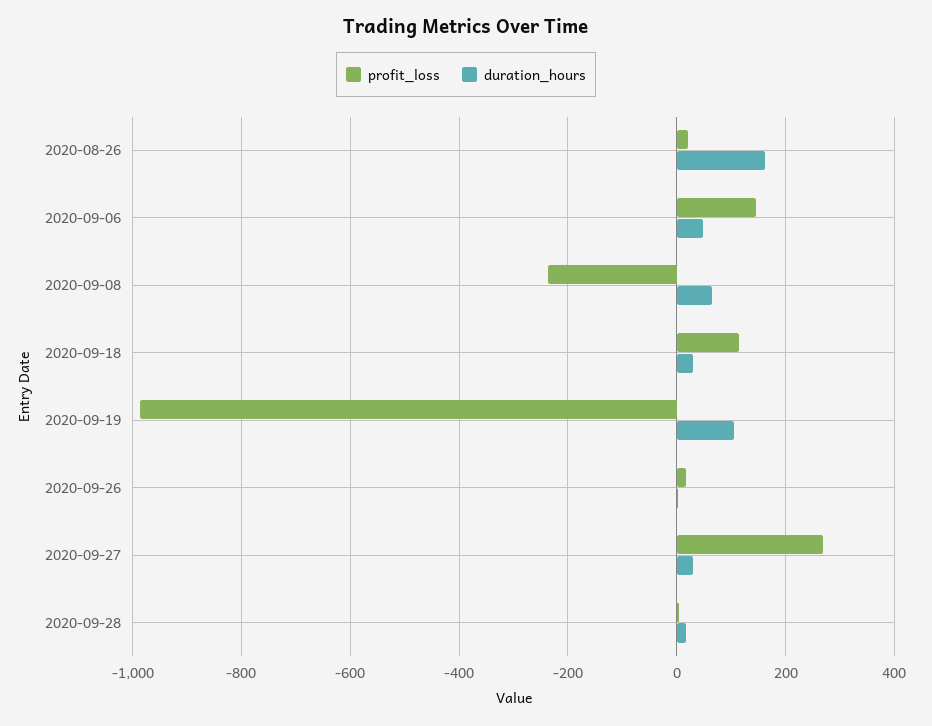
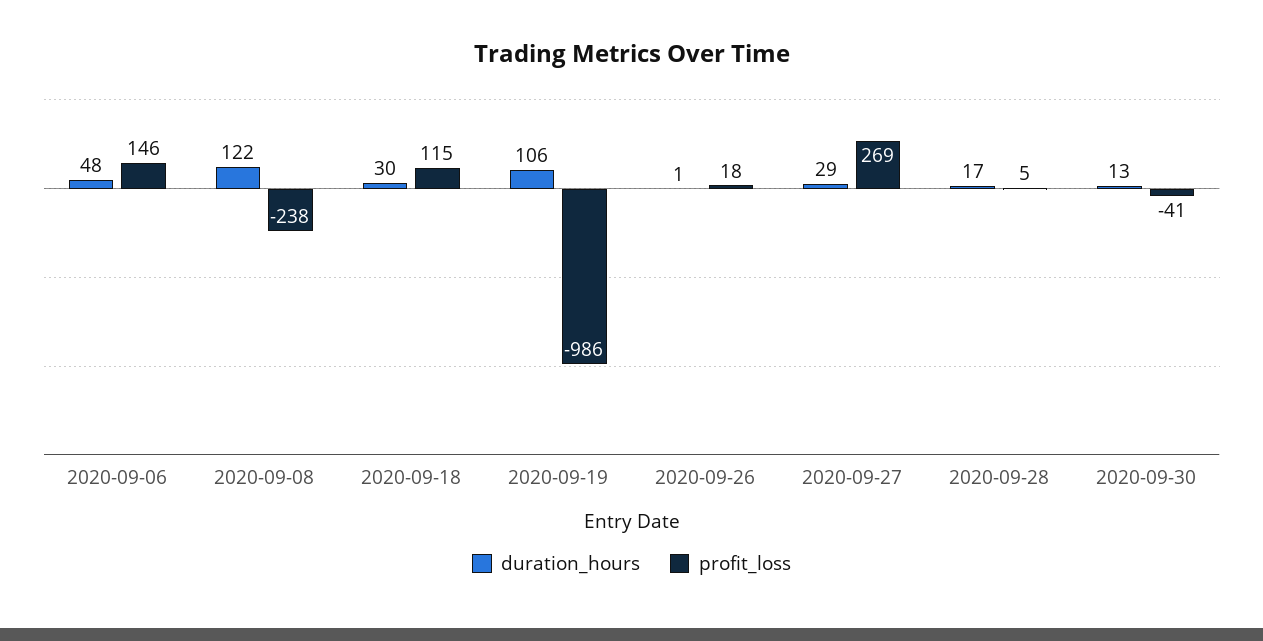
profit_loss, 2020-08-26: 20 -> none
duration_hours, 2020-08-26: 160 -> none
duration_hours, 2020-09-08: 60 -> 122
duration_hours, 2020-09-30: none -> 13
profit_loss, 2020-09-30: none -> -41

